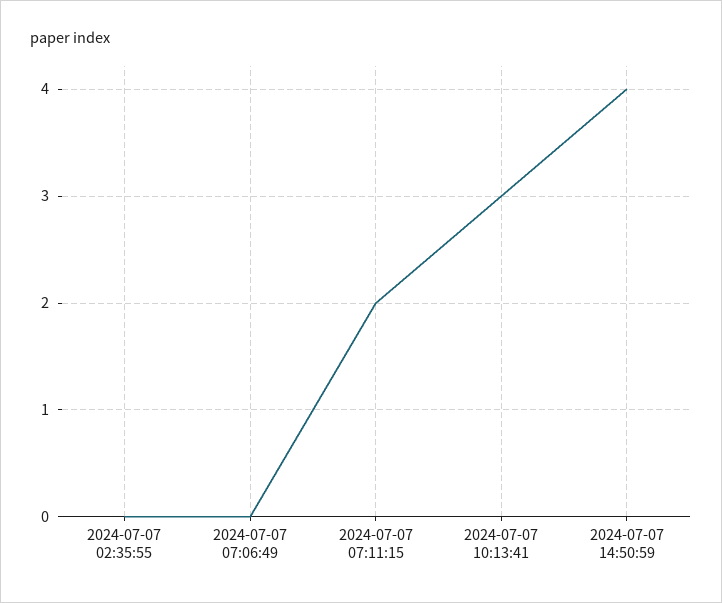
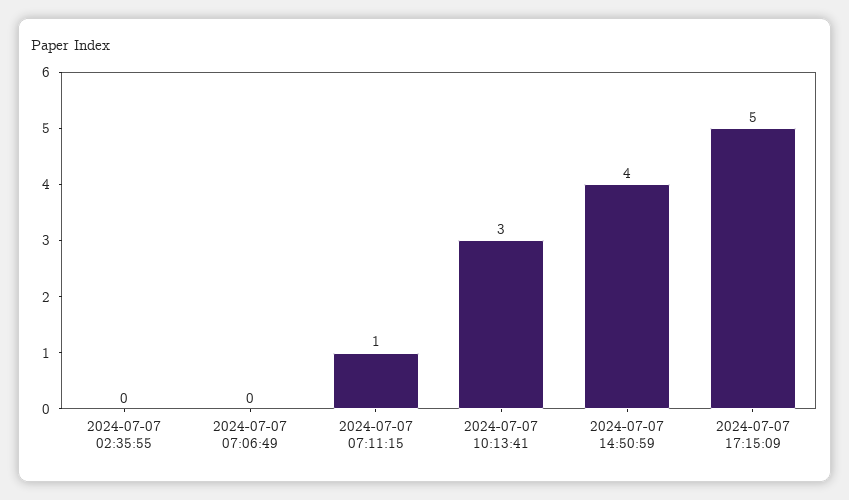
2024-07-07 07:11:15: 2 -> 1
2024-07-07 17:15:09: none -> 5

